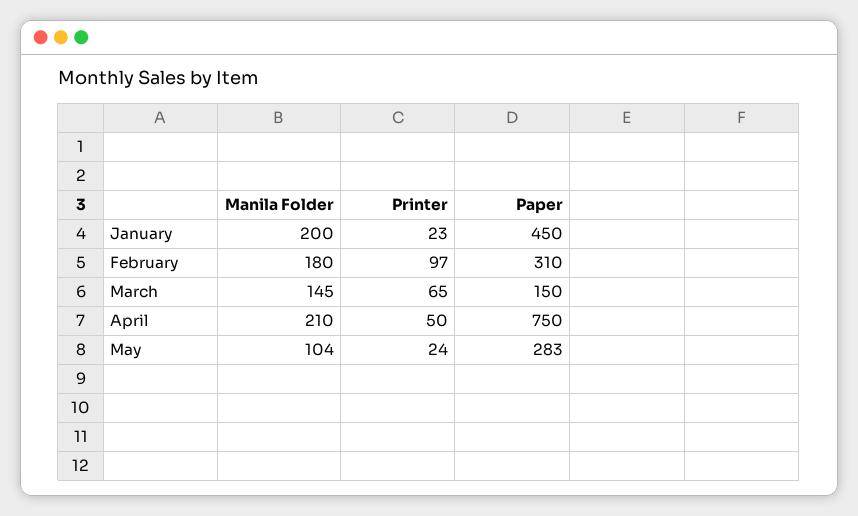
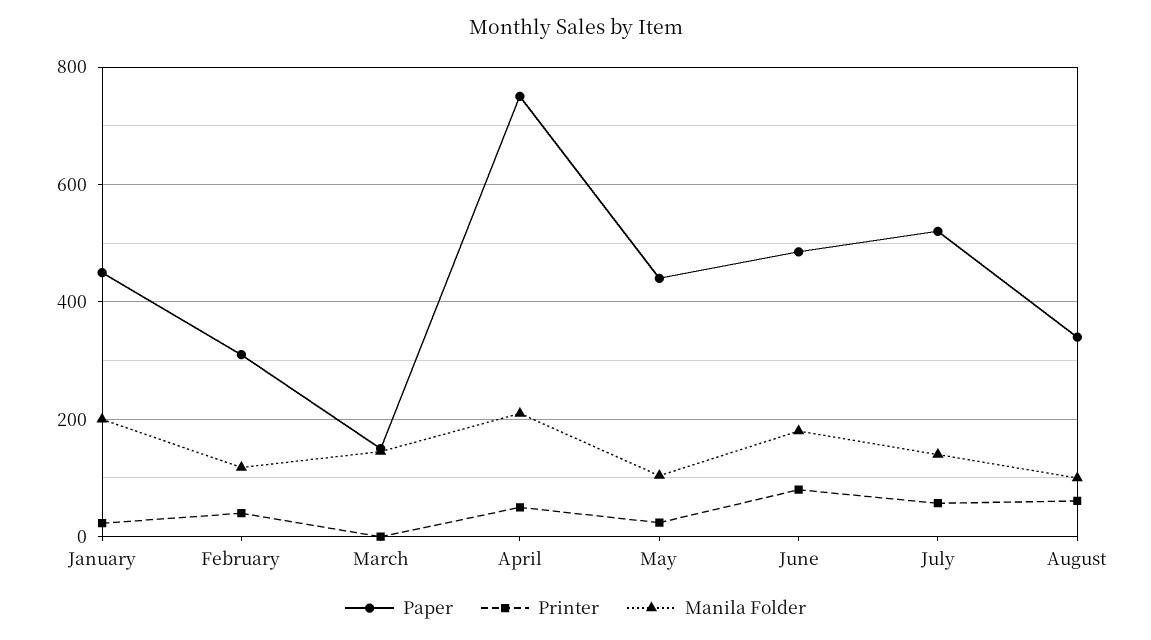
Manila Folder, February: 180 -> 120
Printer, February: 97 -> 40
Printer, March: 65 -> 0
Paper, May: 283 -> 440
Paper, June: none -> 480
Printer, June: none -> 80
Manila Folder, June: none -> 180
Paper, July: none -> 520
Printer, July: none -> 60
Manila Folder, July: none -> 140
Paper, August: none -> 340
Printer, August: none -> 60
Manila Folder, August: none -> 100

